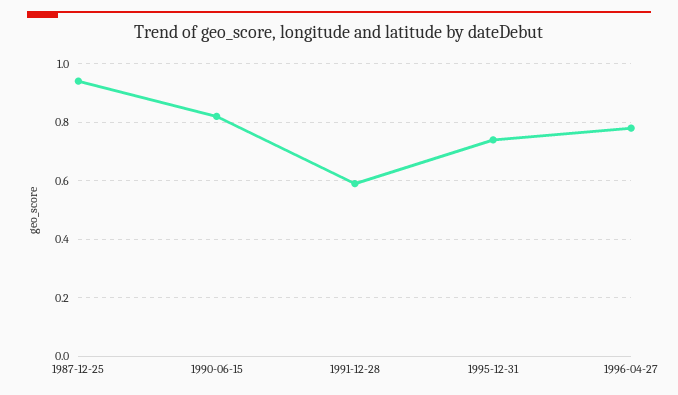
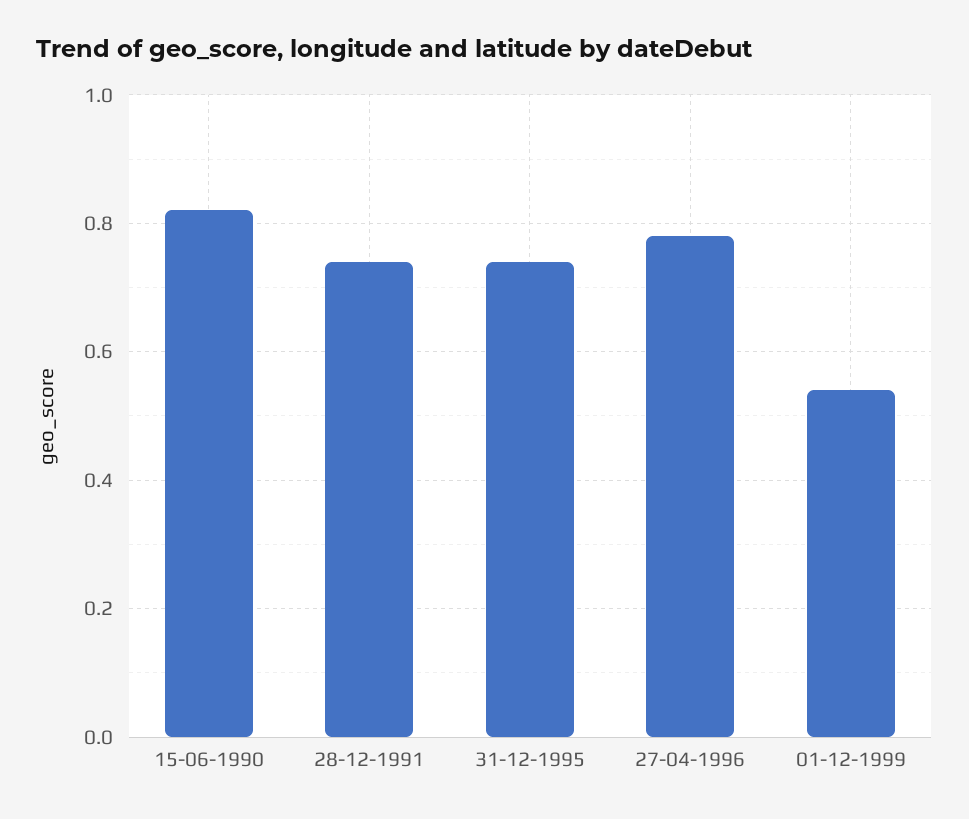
1987-12-25: 0.95 -> none
1991-12-28: 0.6 -> 0.75
01-12-1999: none -> 0.55

